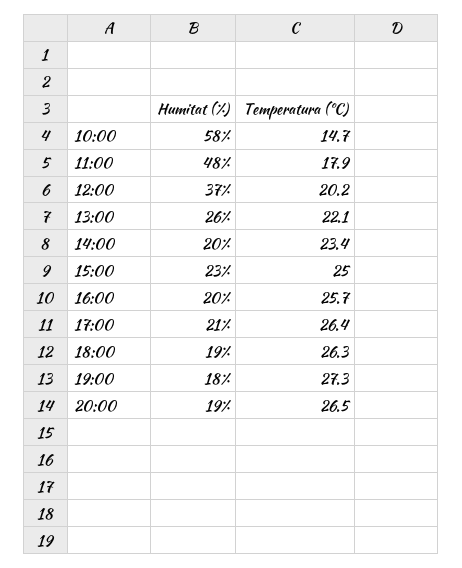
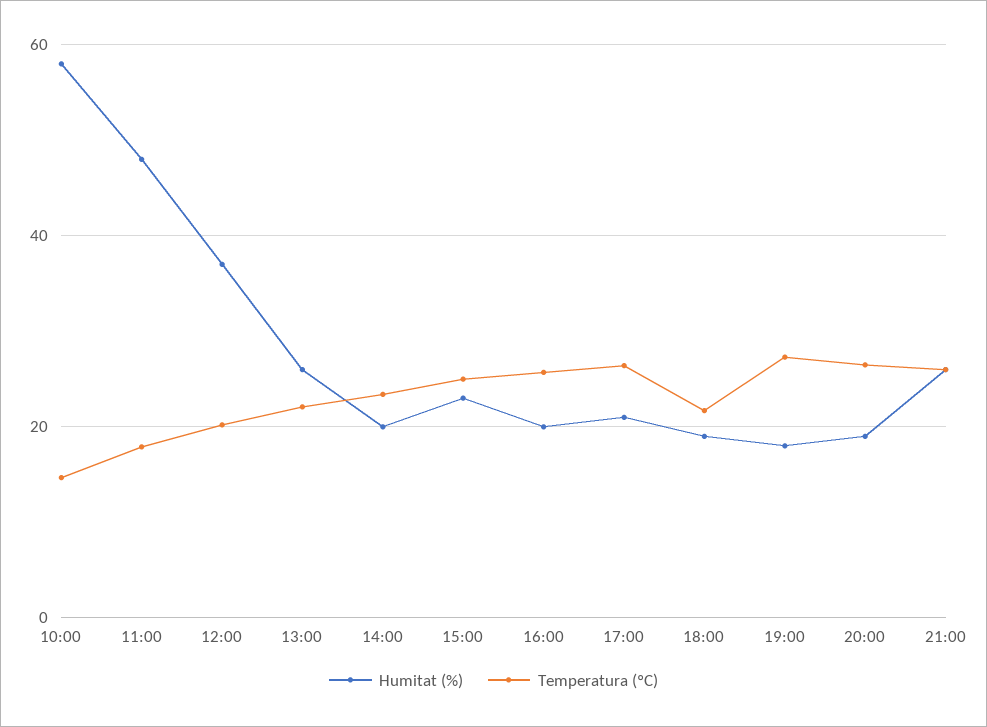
Temperatura (ºC), 18:00: 26.3 -> 22
Humitat (%), 21:00: none -> 26
Temperatura (ºC), 21:00: none -> 26

